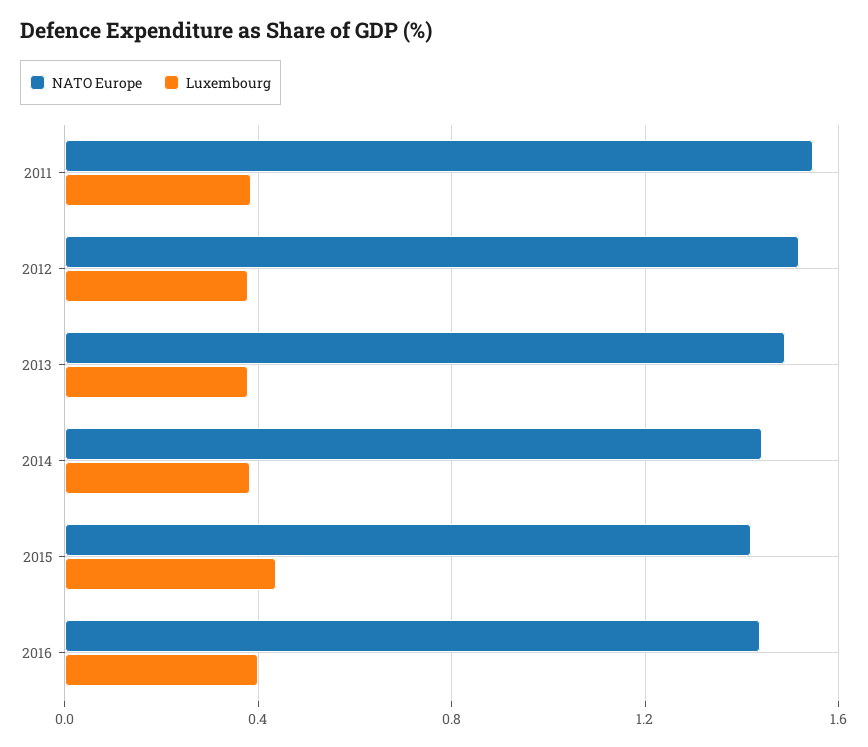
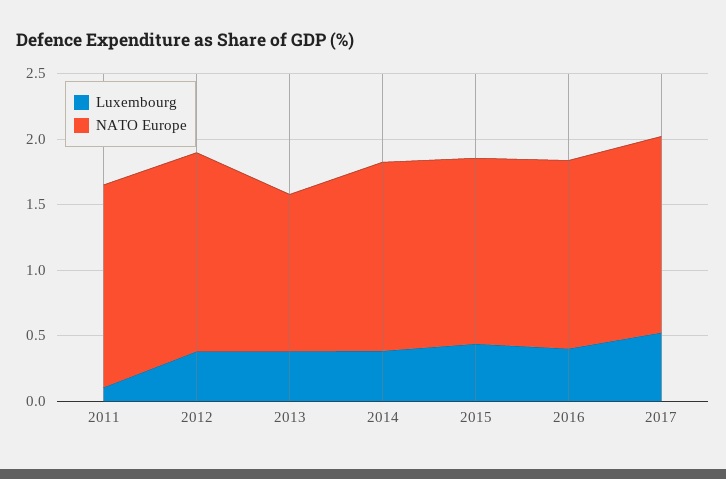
Luxembourg, 2011: 0.4 -> 0.1
NATO Europe, 2013: 1.5 -> 1.2
Luxembourg, 2017: none -> 0.5
NATO Europe, 2017: none -> 1.5

